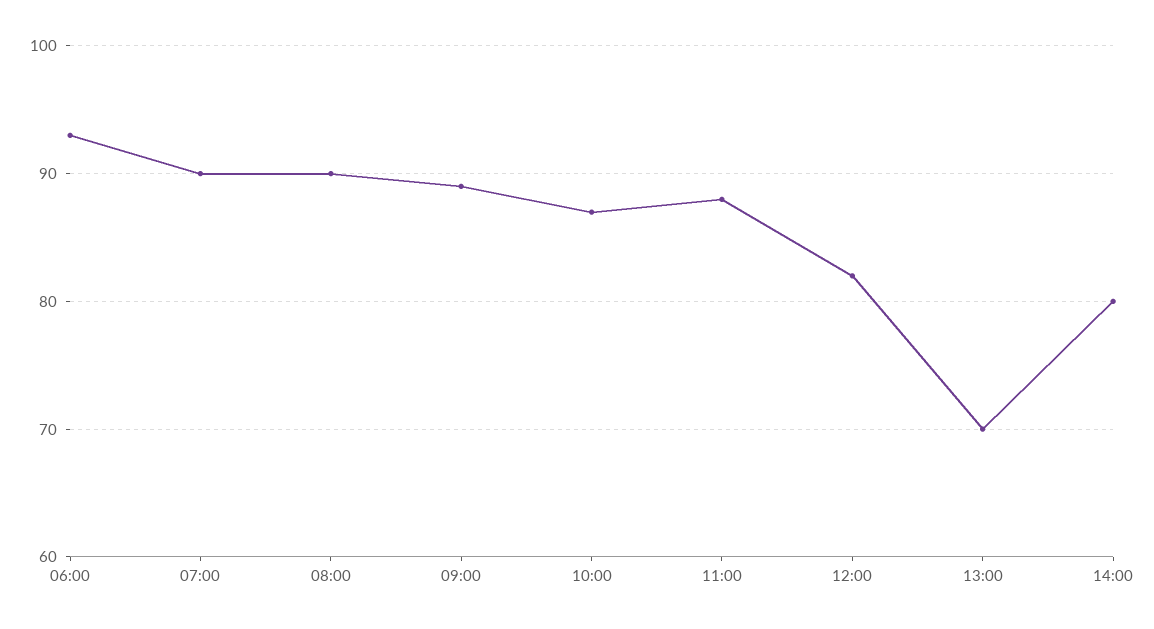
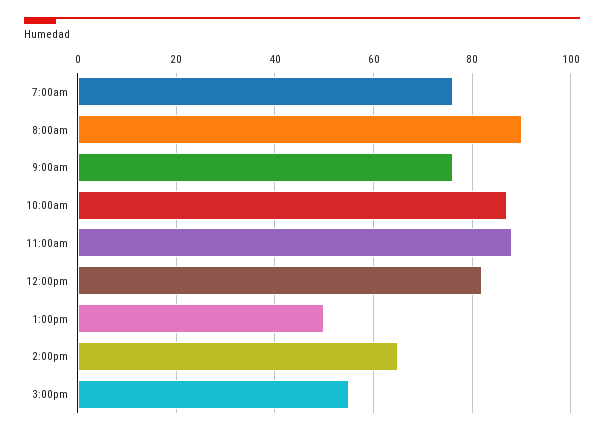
06:00: 93 -> none
07:00: 90 -> 75
09:00: 89 -> 75
13:00: 70 -> 50
14:00: 80 -> 65
3:00pm: none -> 55

